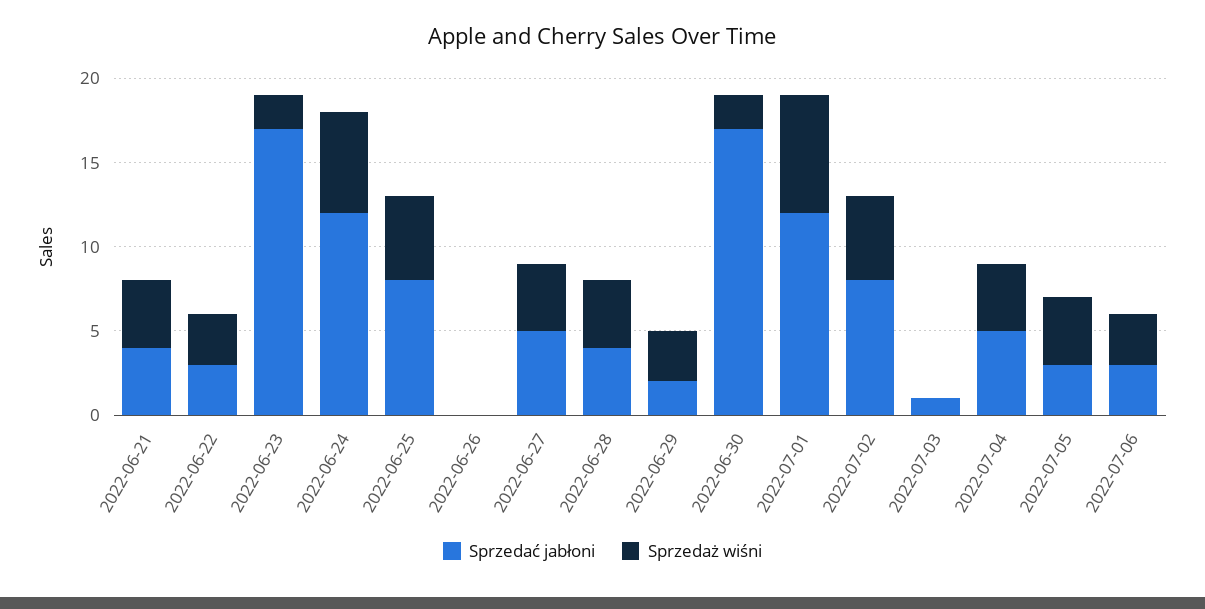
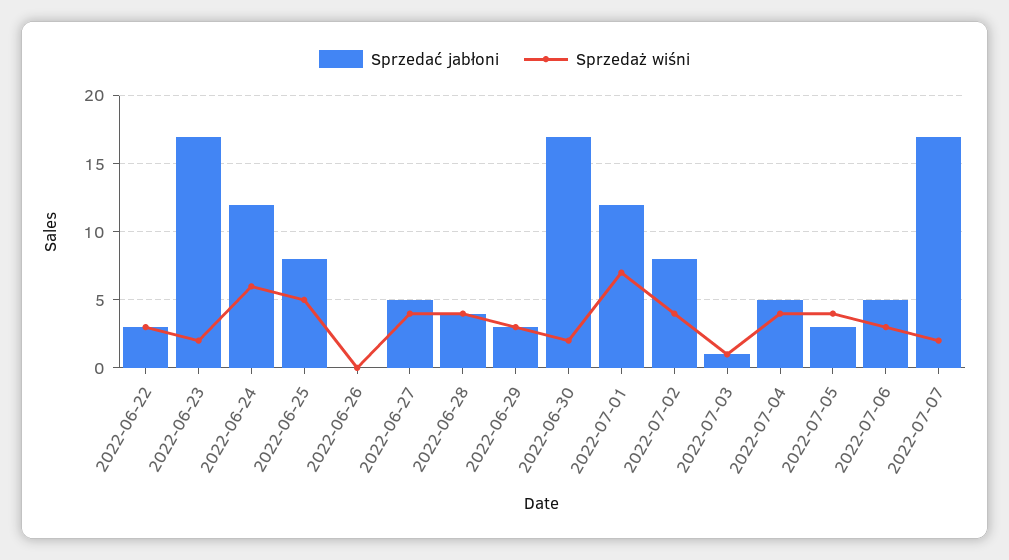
Sprzedać jabłoni, 2022-06-21: 4 -> none
Sprzedaż wiśni, 2022-06-21: 4 -> none
Sprzedać jabłoni, 2022-06-29: 2 -> 3
Sprzedaż wiśni, 2022-07-02: 5 -> 4
Sprzedaż wiśni, 2022-07-03: 0 -> 1
Sprzedać jabłoni, 2022-07-06: 3 -> 5
Sprzedać jabłoni, 2022-07-07: none -> 17
Sprzedaż wiśni, 2022-07-07: none -> 2

